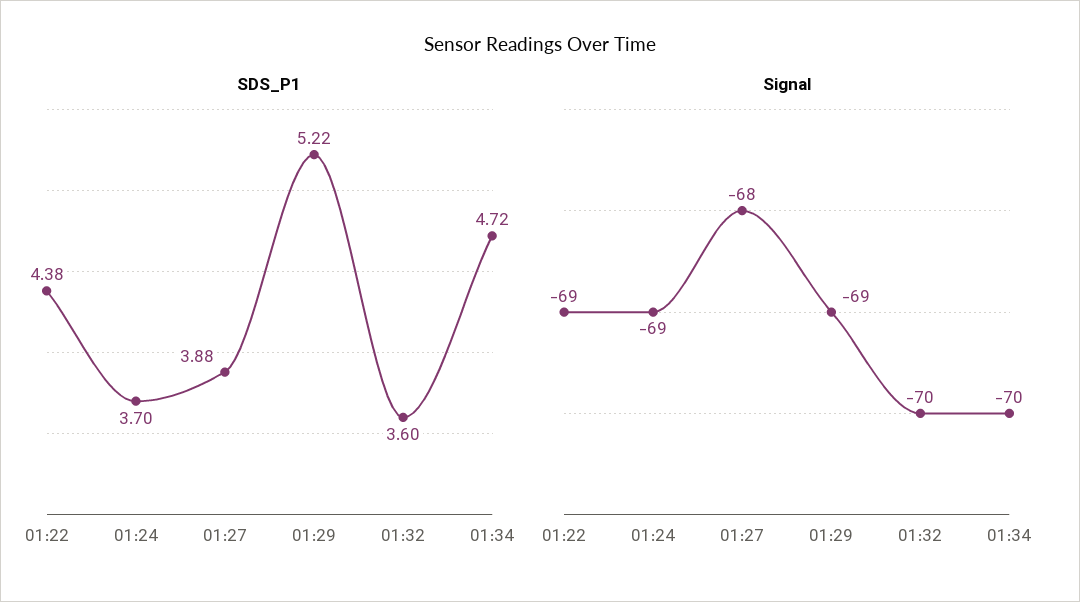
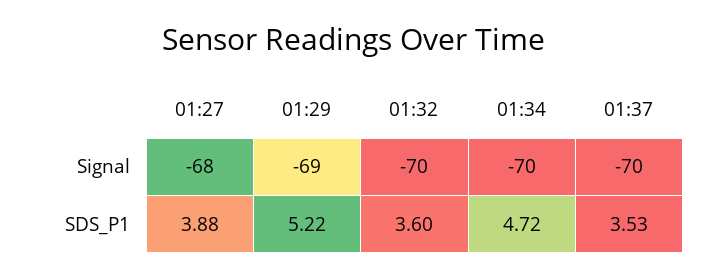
SDS_P1, 01:22: 4.38 -> none
SDS_P1, 01:24: 3.7 -> none
Signal, 01:22: -69 -> none
Signal, 01:24: -69 -> none
Signal, 01:37: none -> -70
SDS_P1, 01:37: none -> 3.53

